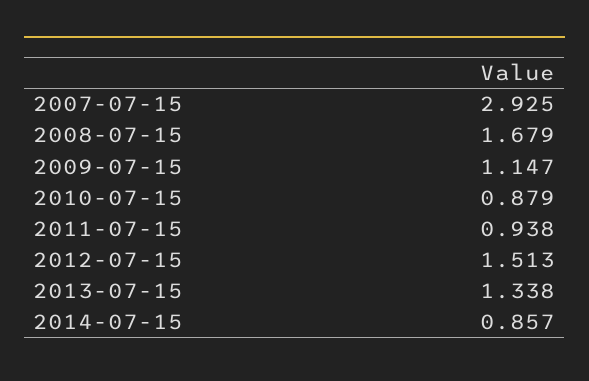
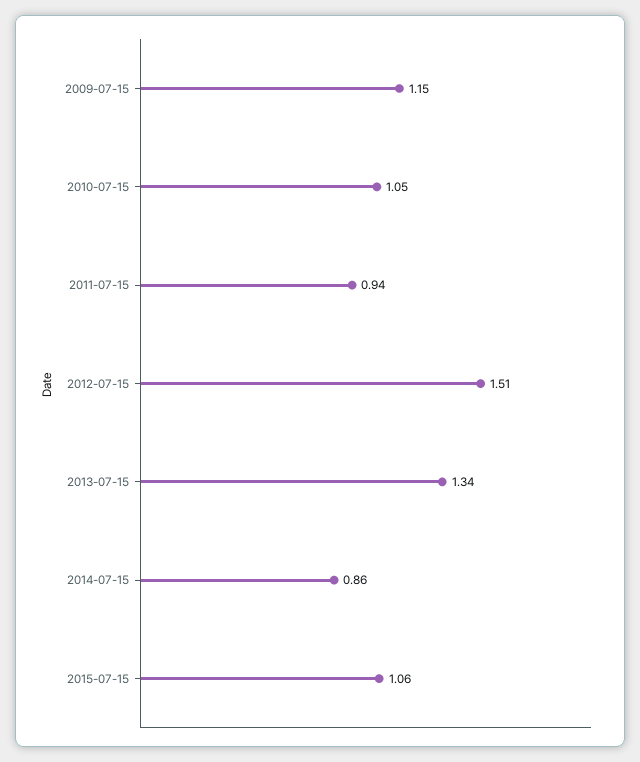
2007-07-15: 2.925 -> none
2008-07-15: 1.679 -> none
2010-07-15: 0.879 -> 1.05
2015-07-15: none -> 1.06

